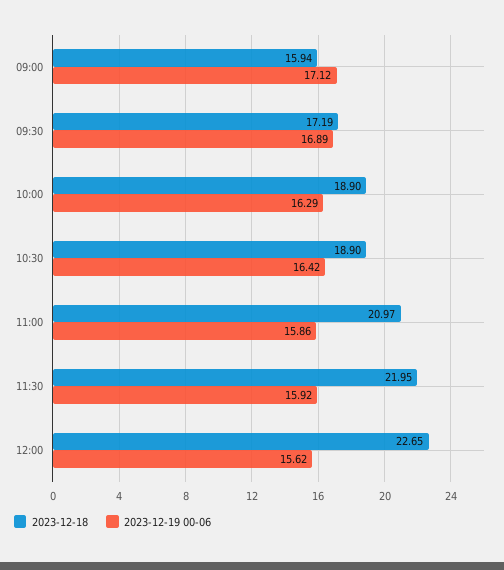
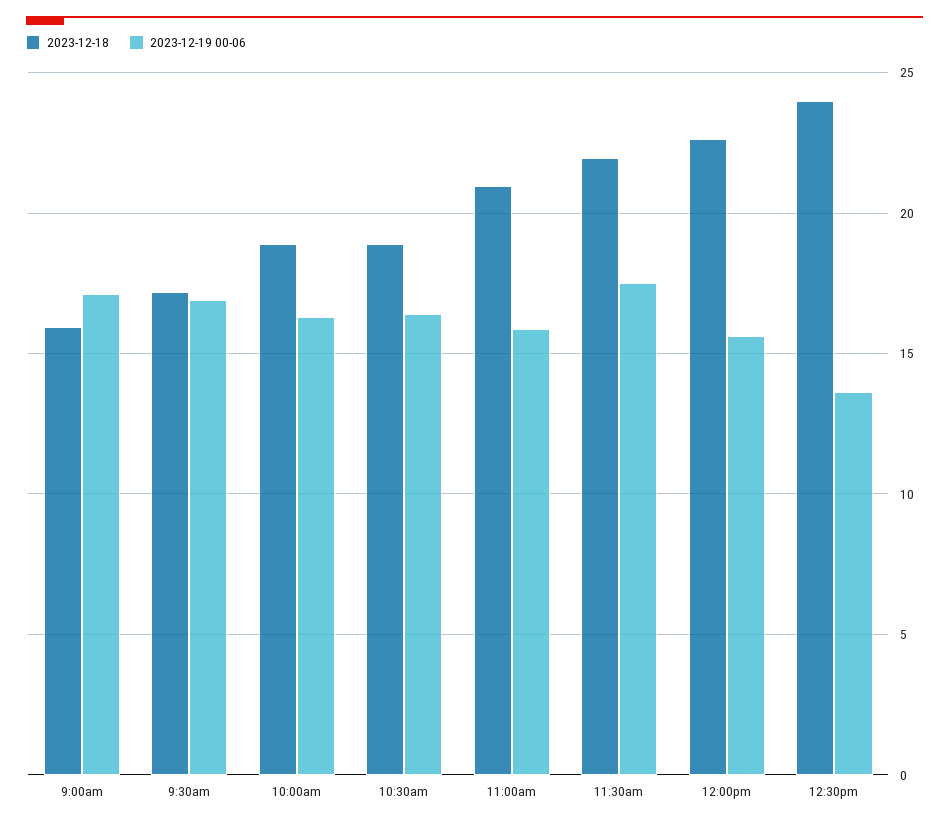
2023-12-19 00-06, 11:30: 15.92 -> 17.5
2023-12-18, 12:30pm: none -> 24
2023-12-19 00-06, 12:30pm: none -> 13.5

